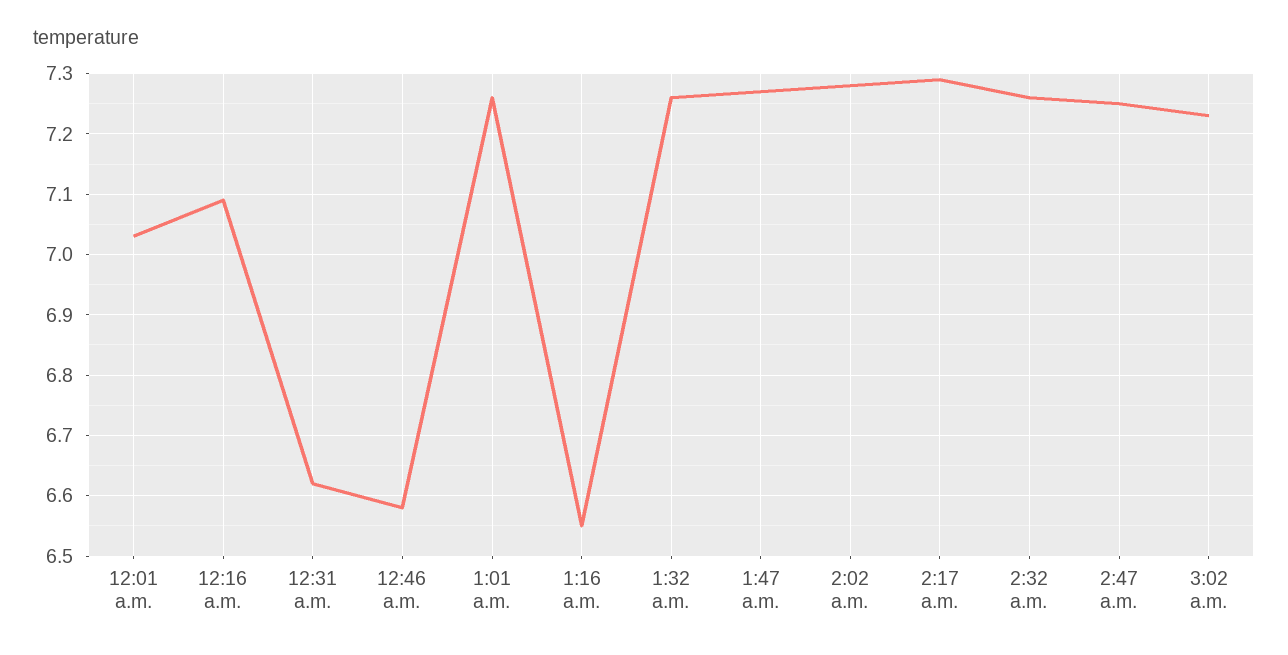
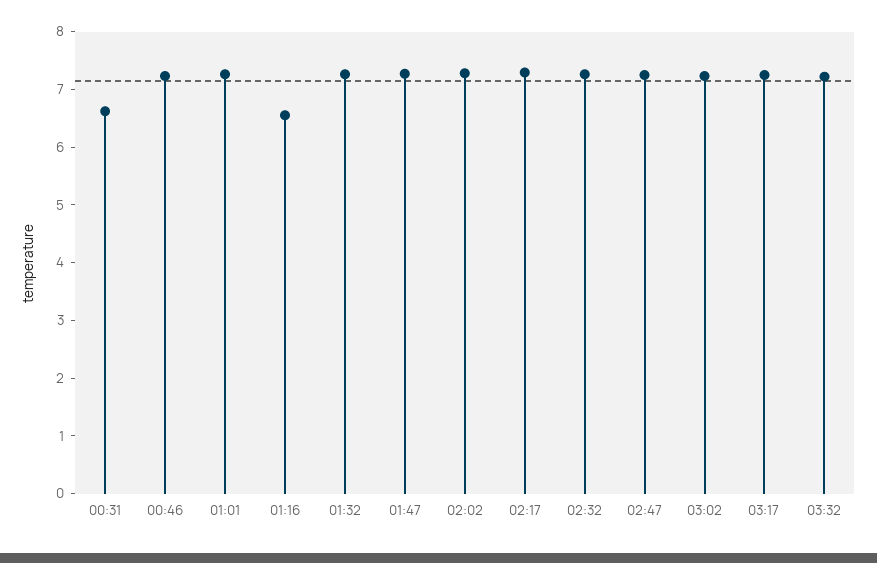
12:01 a.m.: 7.03 -> none
12:16 a.m.: 7.09 -> none
12:46 a.m.: 6.58 -> 7.2
03:17: none -> 7.2
03:32: none -> 7.2

